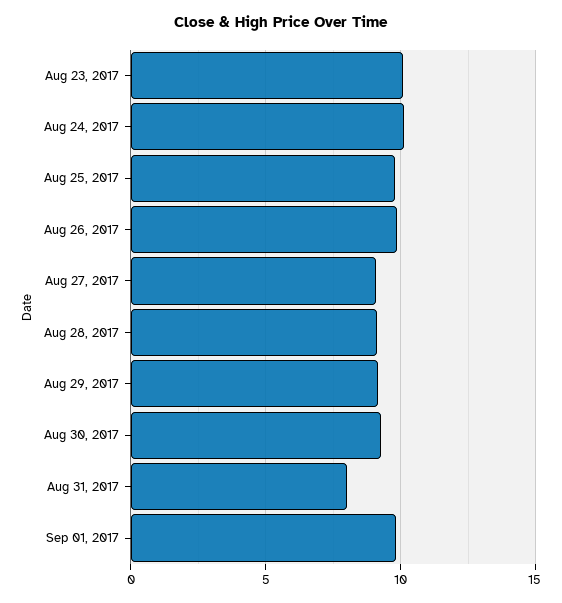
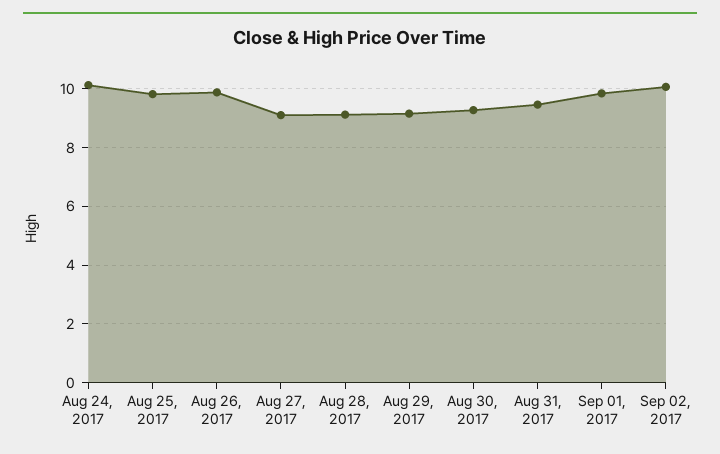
Aug 23, 2017: 10 -> none
Aug 31, 2017: 8 -> 9.5
Sep 02, 2017: none -> 10

